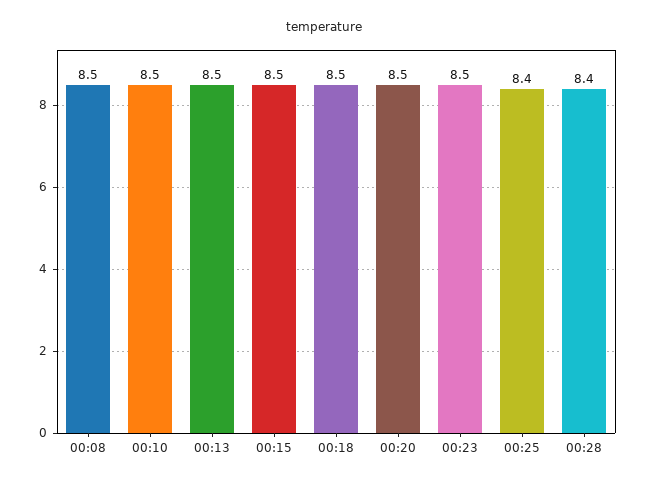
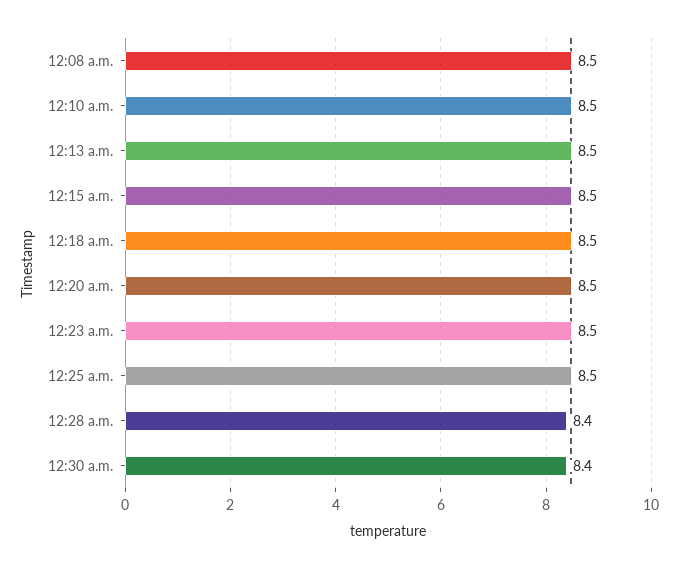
00:25: 8.4 -> 8.5
12:30 a.m.: none -> 8.4

